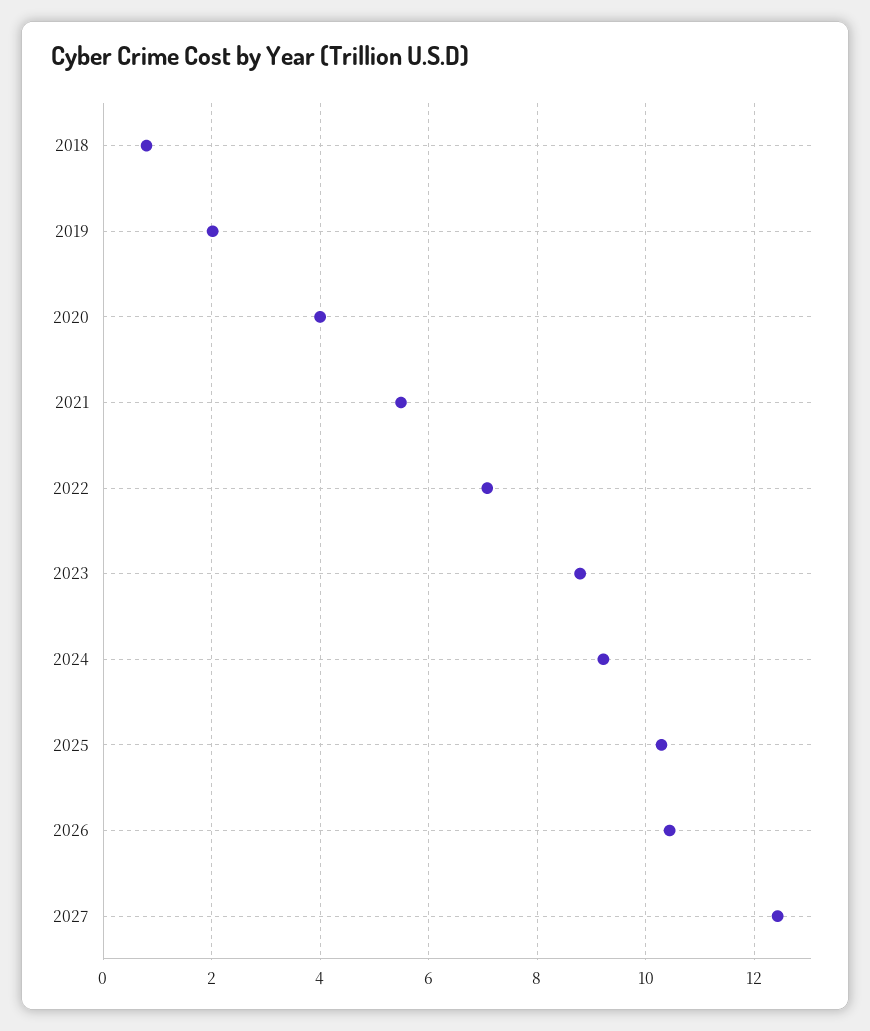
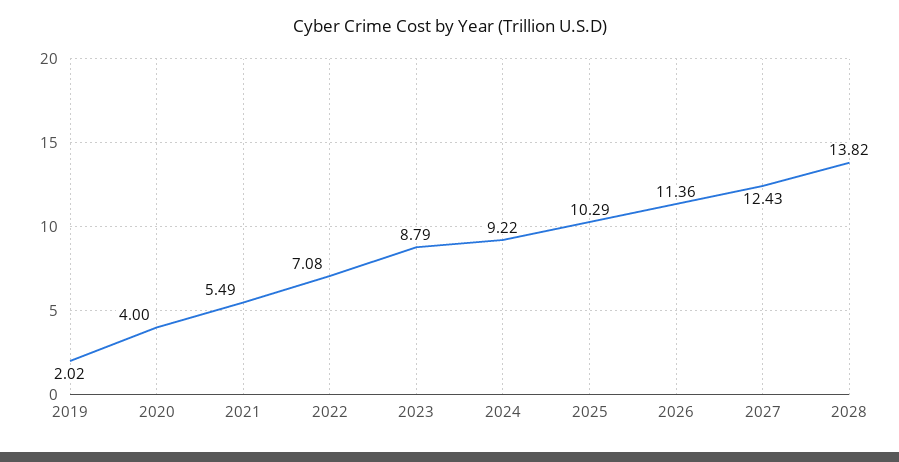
2018: 0.8 -> none
2026: 10.4 -> 11.36
2028: none -> 13.82

